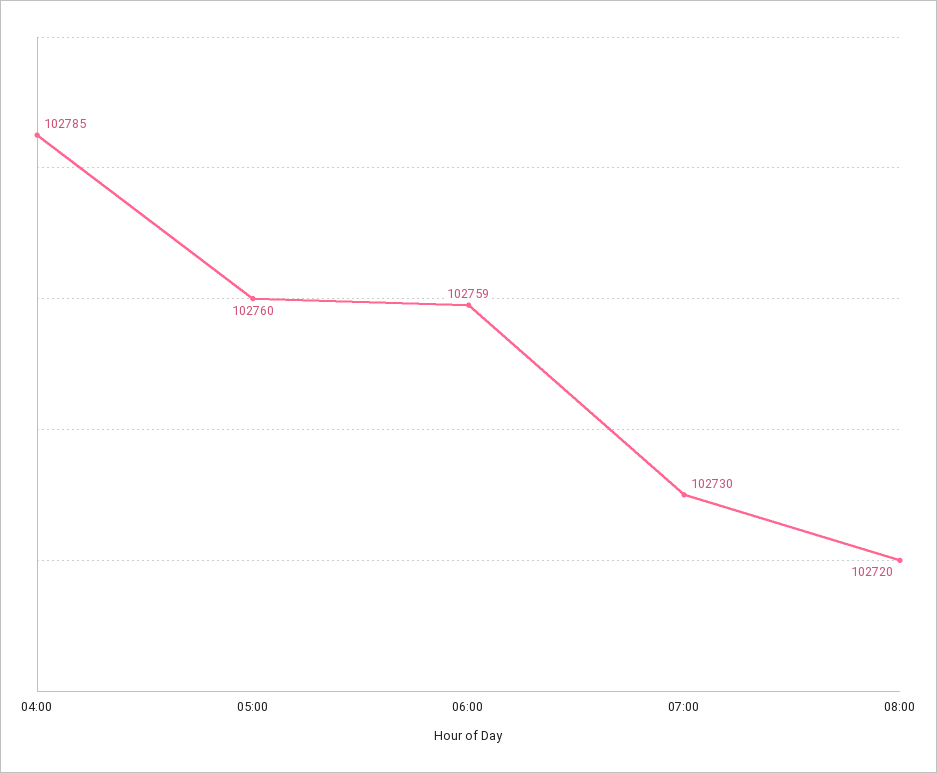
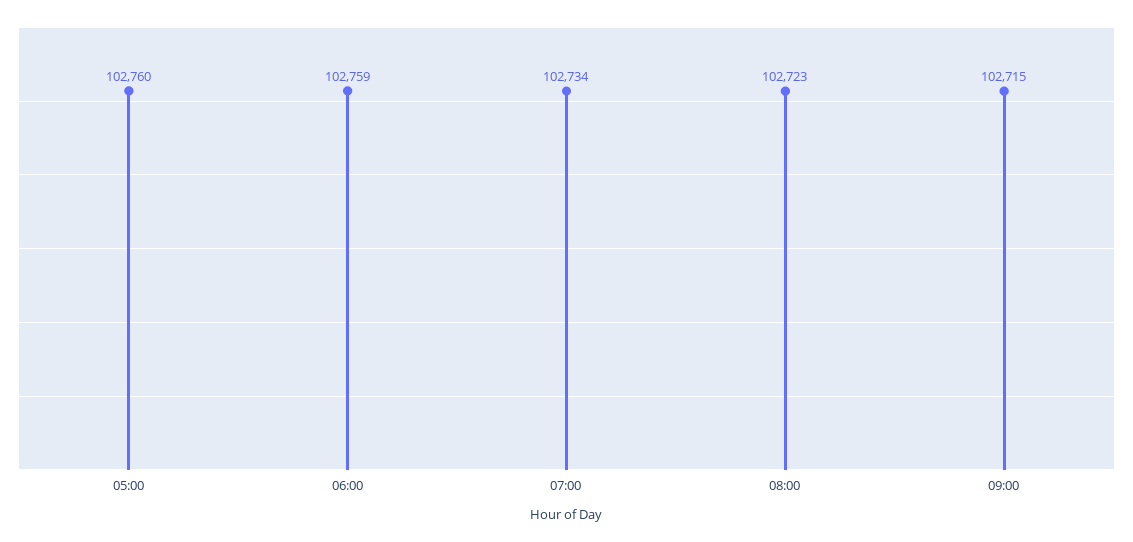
04:00: 102785 -> none
07:00: 102730 -> 102734
08:00: 102720 -> 102723
09:00: none -> 102715

